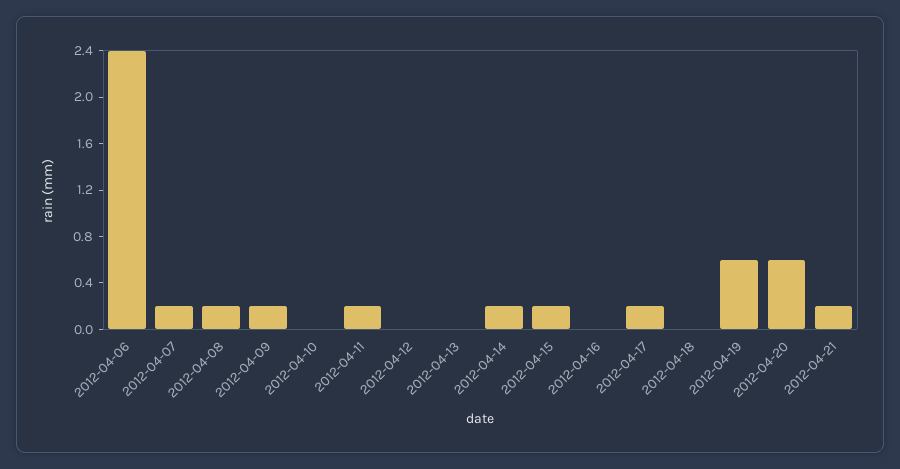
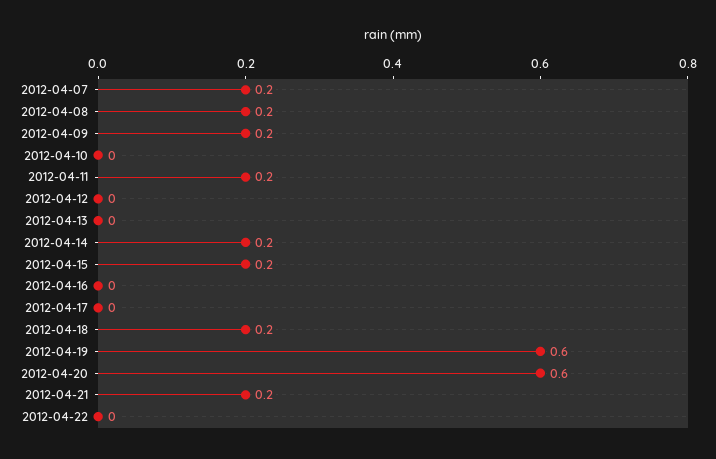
2012-04-06: 2.4 -> none
2012-04-17: 0.2 -> 0
2012-04-18: 0 -> 0.2
2012-04-22: none -> 0

